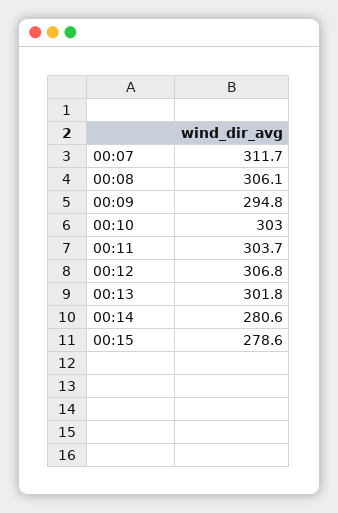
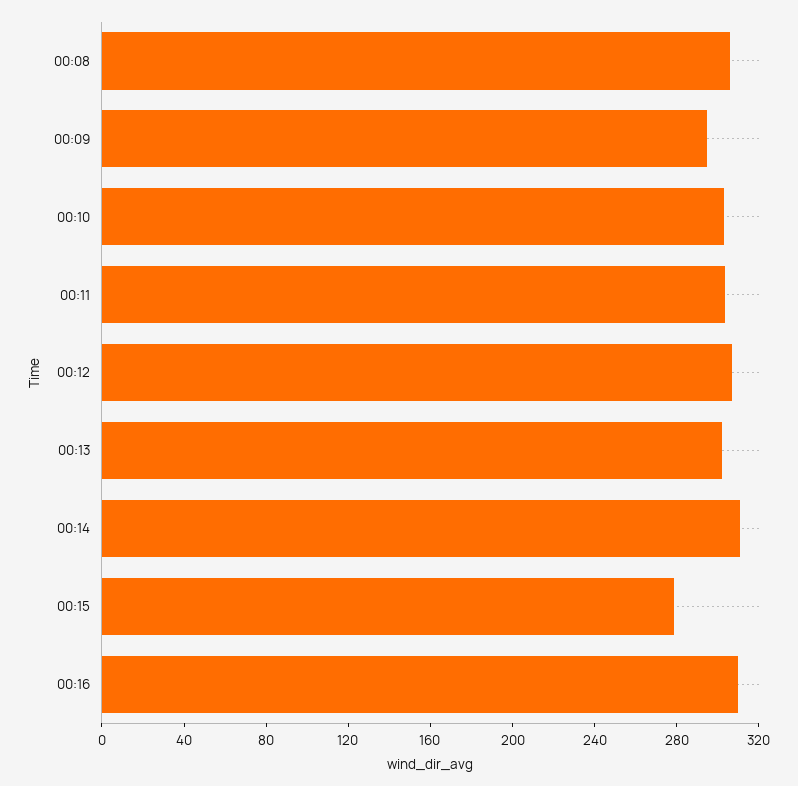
00:07: 311.7 -> none
00:14: 280.6 -> 310
00:16: none -> 310

